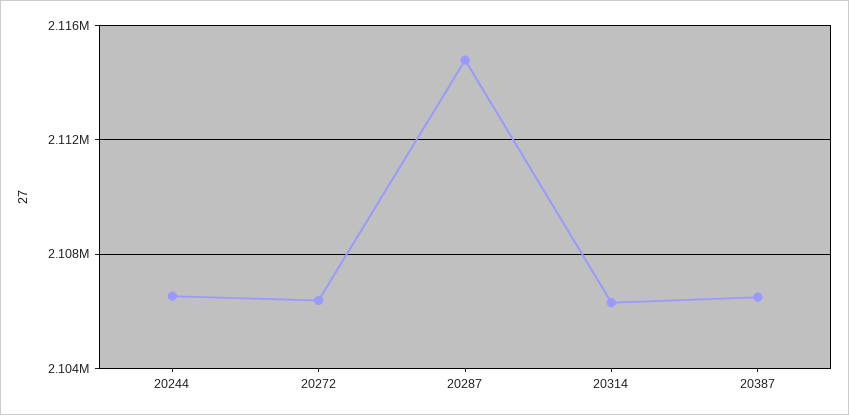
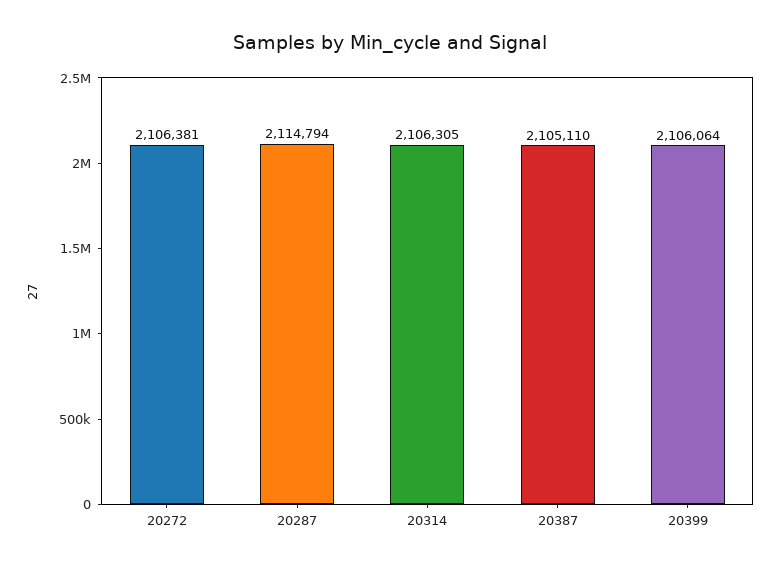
20244: 2106500 -> none
20387: 2106500 -> 2105110
20399: none -> 2106064

